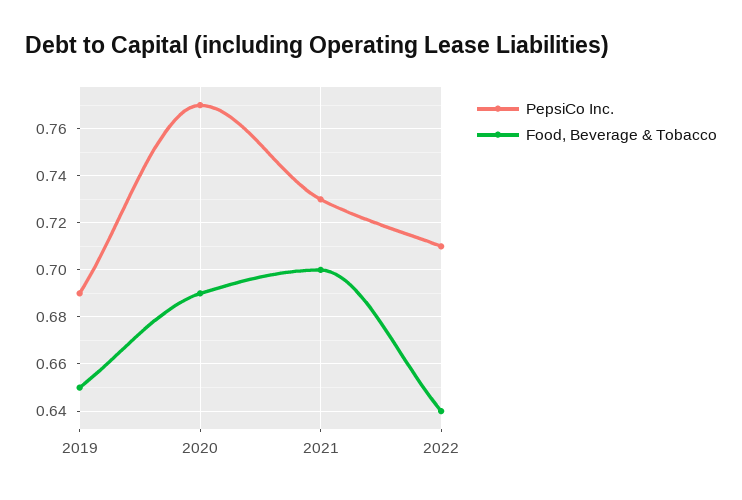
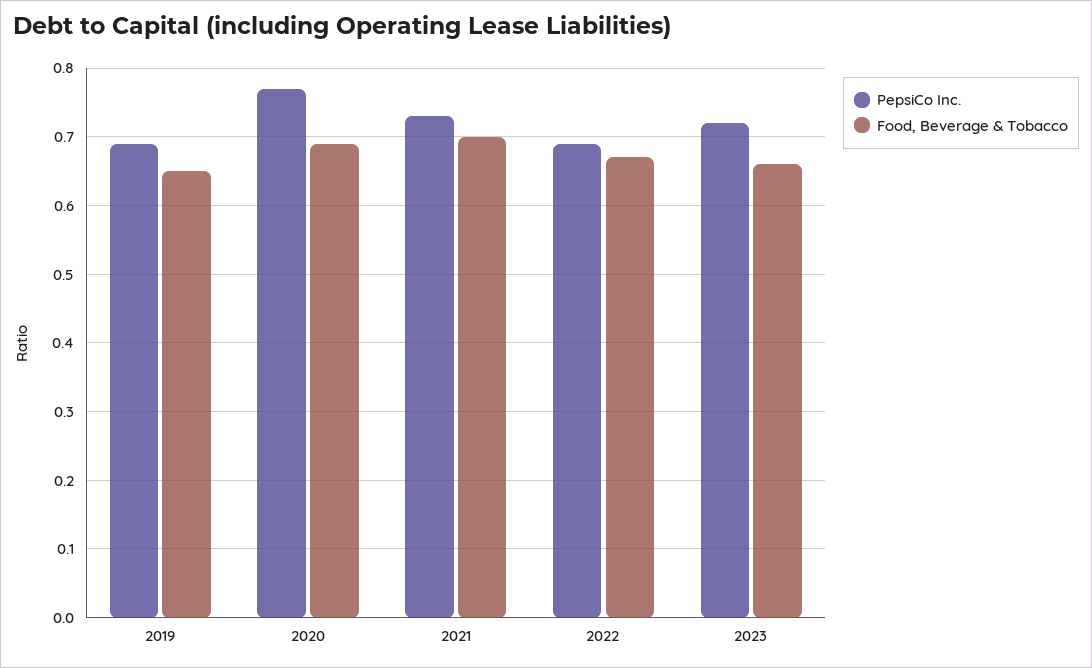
PepsiCo Inc., 2022: 0.71 -> 0.69
Food, Beverage & Tobacco, 2022: 0.64 -> 0.67
PepsiCo Inc., 2023: none -> 0.72
Food, Beverage & Tobacco, 2023: none -> 0.66

